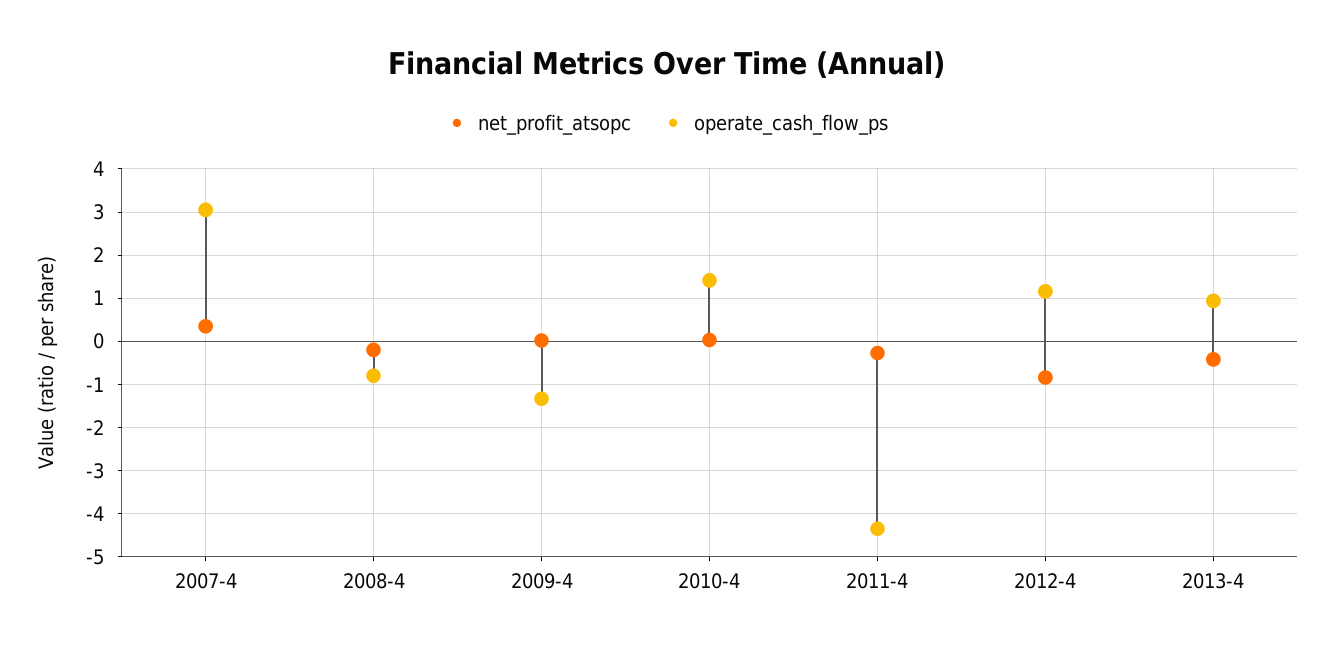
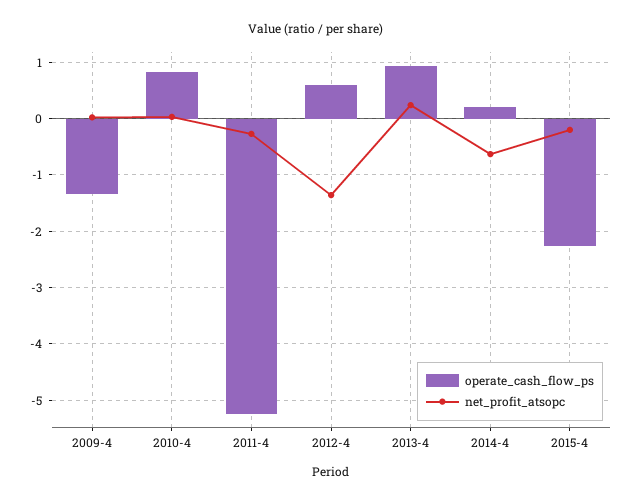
net_profit_atsopc, 2007-4: 0.4 -> none
operate_cash_flow_ps, 2007-4: 3 -> none
net_profit_atsopc, 2008-4: -0.2 -> none
operate_cash_flow_ps, 2008-4: -0.8 -> none
operate_cash_flow_ps, 2010-4: 1.4 -> 0.8
operate_cash_flow_ps, 2011-4: -4.4 -> -5.2
net_profit_atsopc, 2012-4: -0.8 -> -1.4
operate_cash_flow_ps, 2012-4: 1.2 -> 0.6
net_profit_atsopc, 2013-4: -0.4 -> 0.2
operate_cash_flow_ps, 2014-4: none -> 0.2
net_profit_atsopc, 2014-4: none -> -0.6
operate_cash_flow_ps, 2015-4: none -> -2.2
net_profit_atsopc, 2015-4: none -> -0.2

